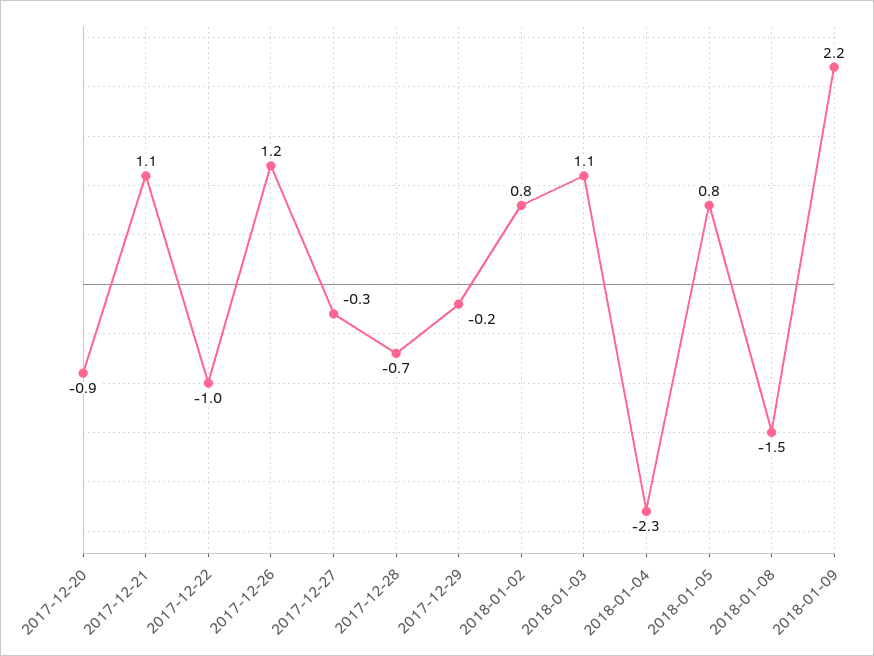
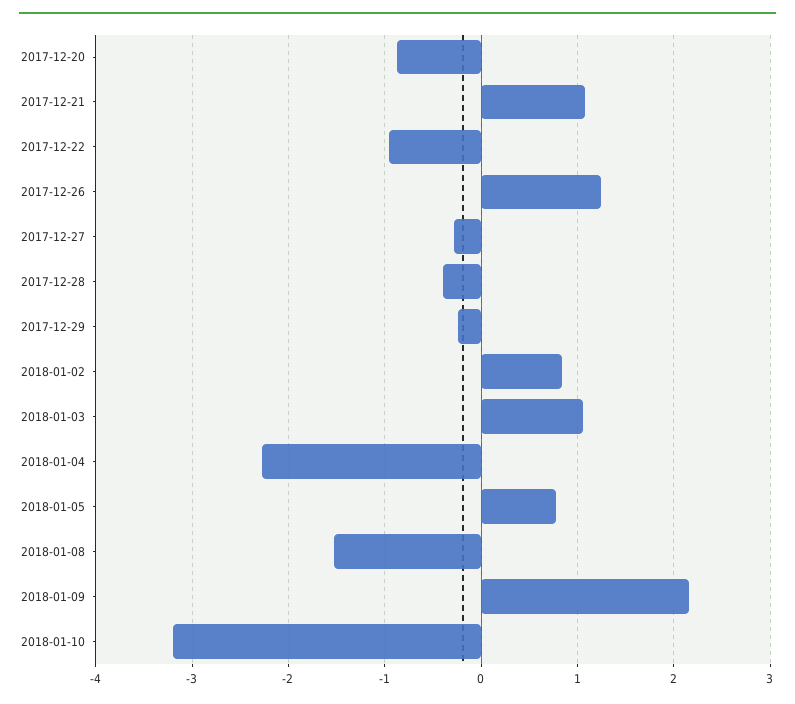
2017-12-28: -0.7 -> -0.4
2018-01-10: none -> -3.2

